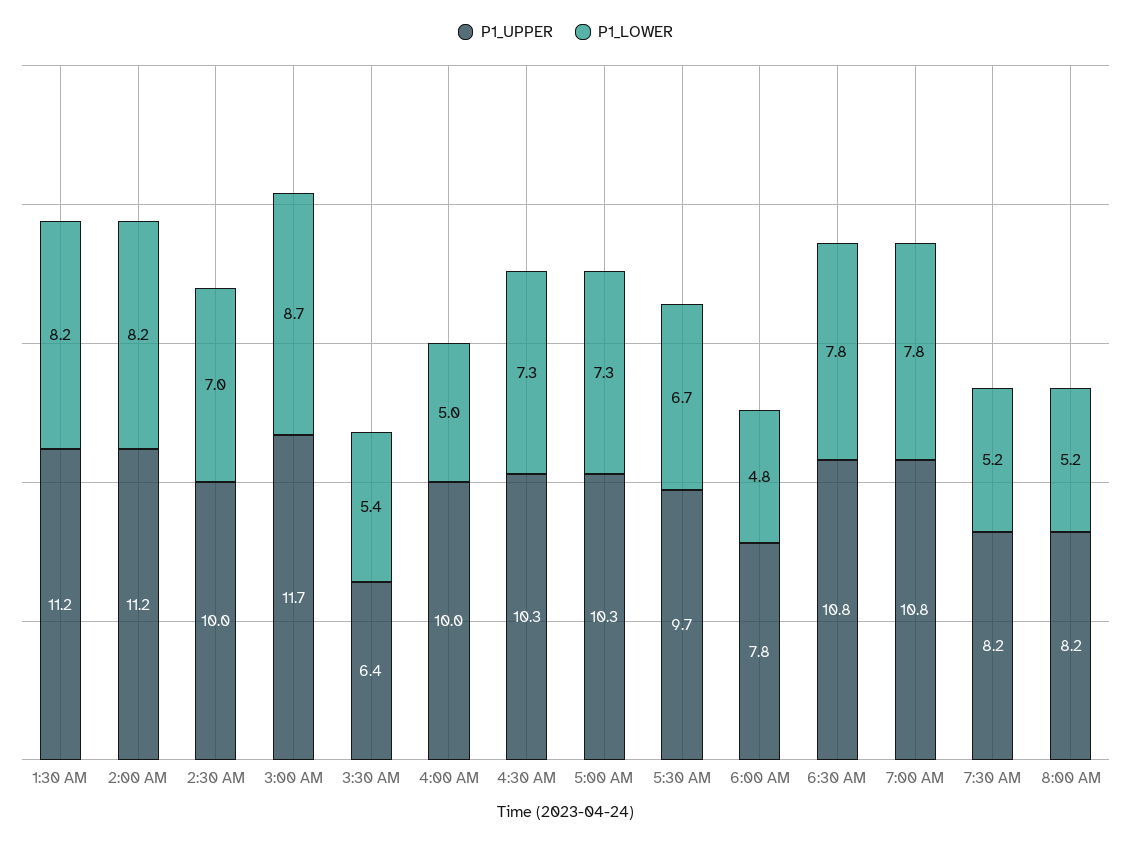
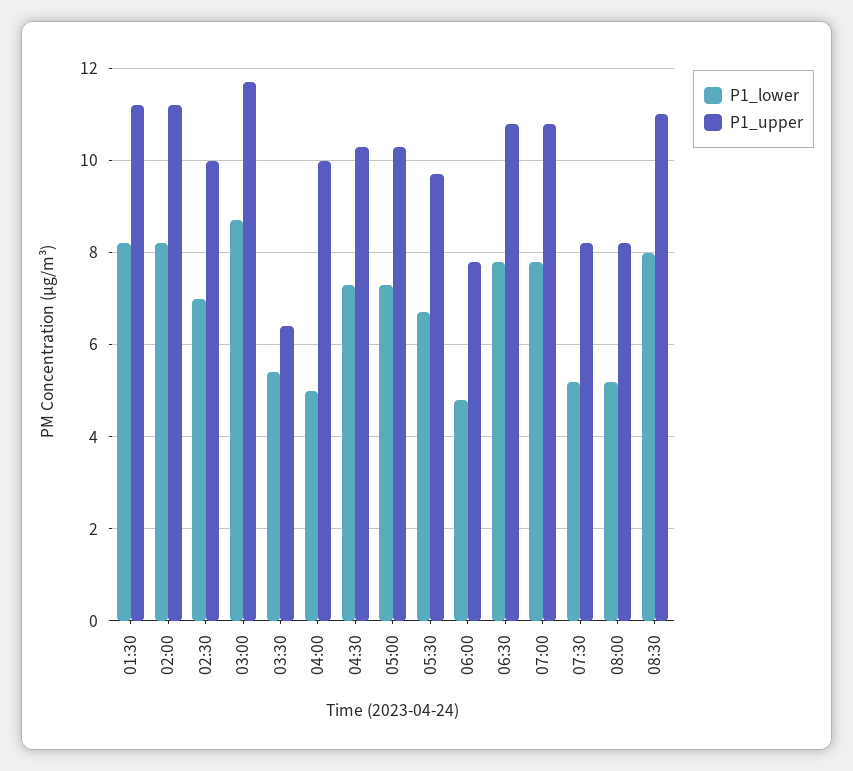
P1_LOWER, 08:30: none -> 8
P1_UPPER, 08:30: none -> 11

